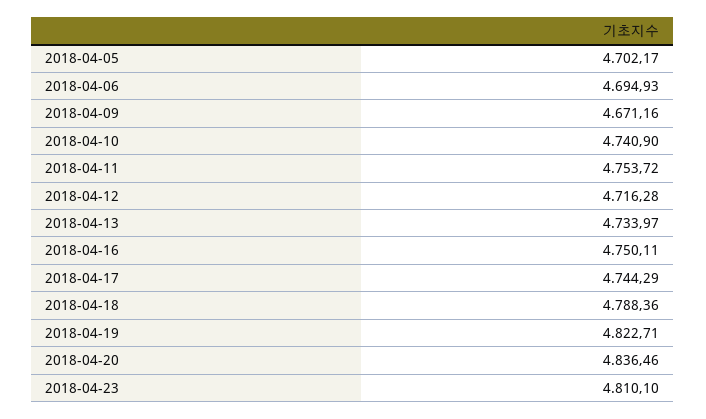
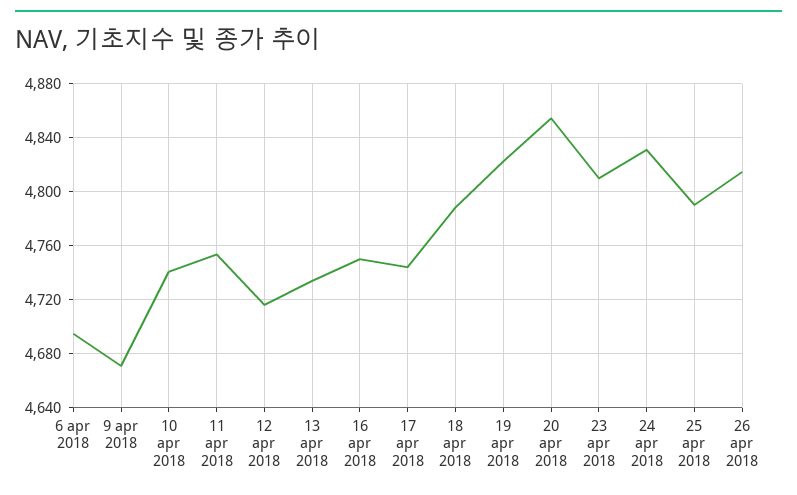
2018-04-05: 4702.17 -> none
2018-04-20: 4836.46 -> 4855
24 apr 2018: none -> 4830
25 apr 2018: none -> 4790
26 apr 2018: none -> 4815

